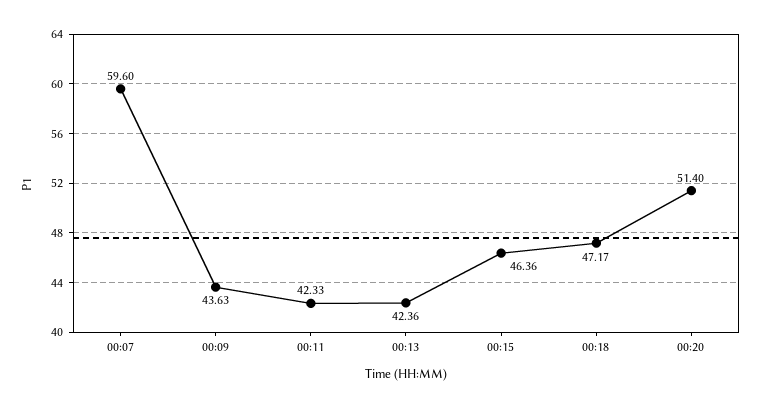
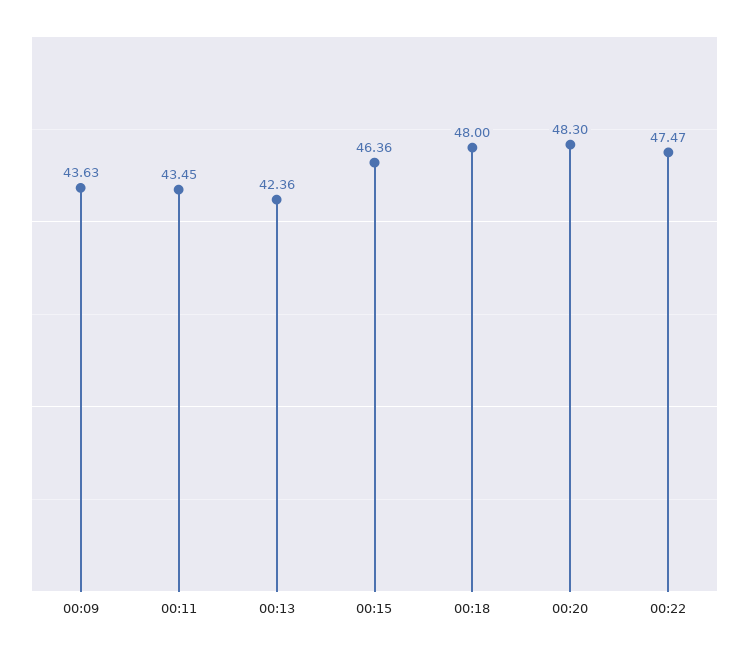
00:07: 59.6 -> none
00:11: 42.33 -> 43.45
00:18: 47.17 -> 48
00:20: 51.4 -> 48.3
00:22: none -> 47.47

